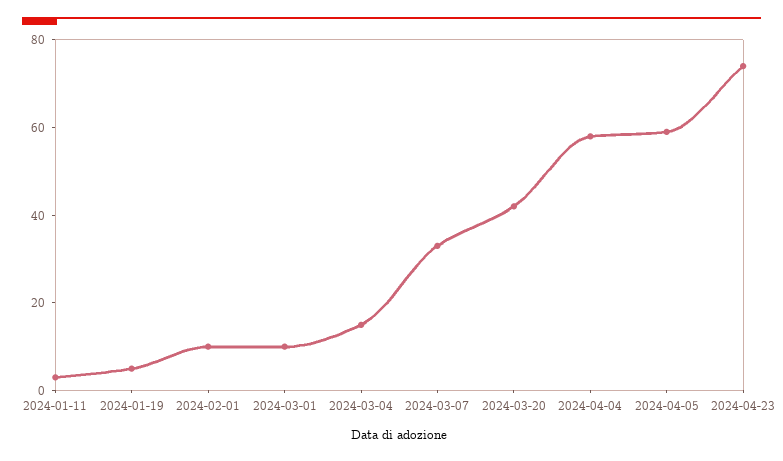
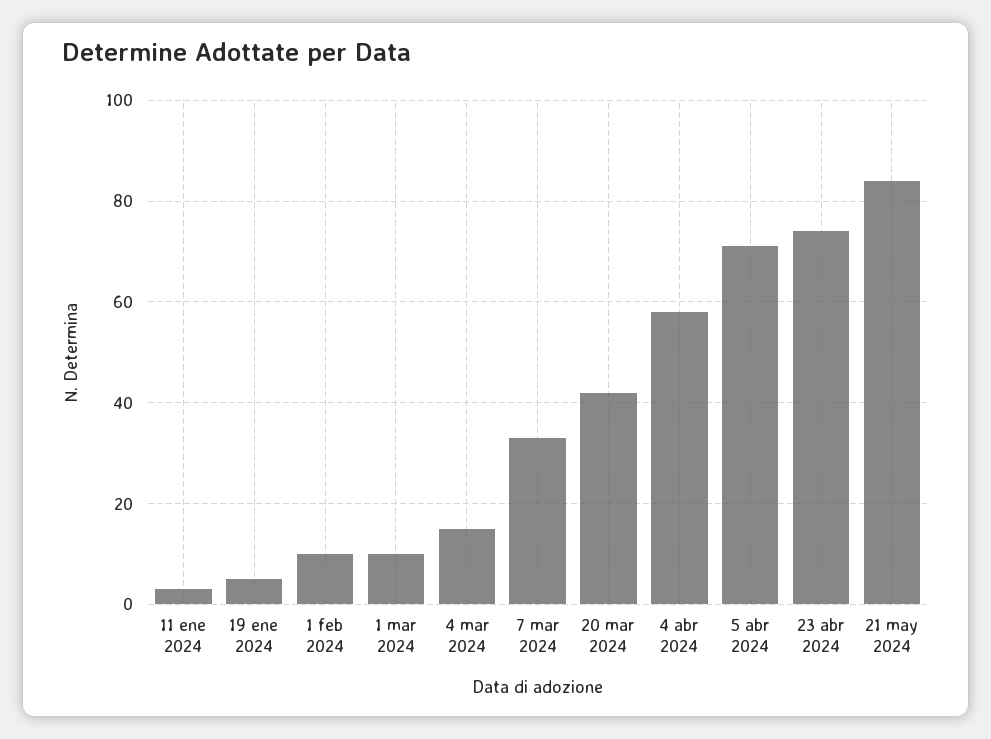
2024-04-05: 60 -> 70
21 may 2024: none -> 85

